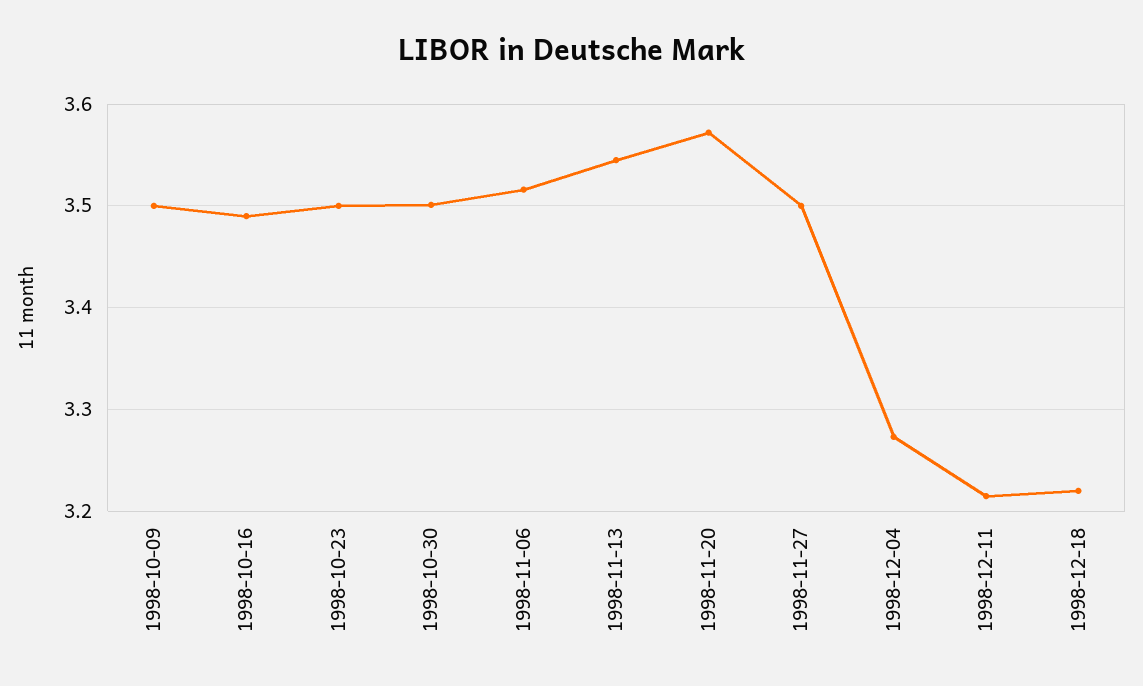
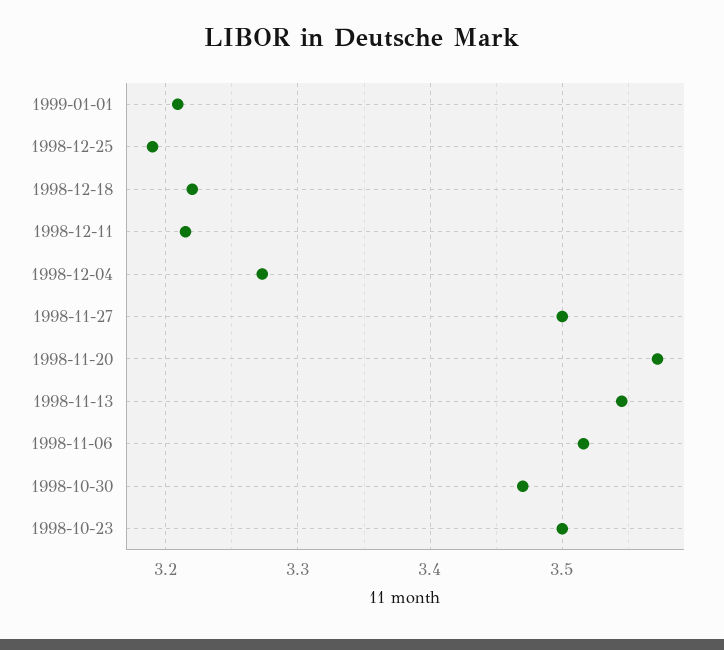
1998-10-09: 3.5 -> none
1998-10-16: 3.49 -> none
1998-10-30: 3.5 -> 3.47
1999-01-01: none -> 3.21
1998-12-25: none -> 3.19

